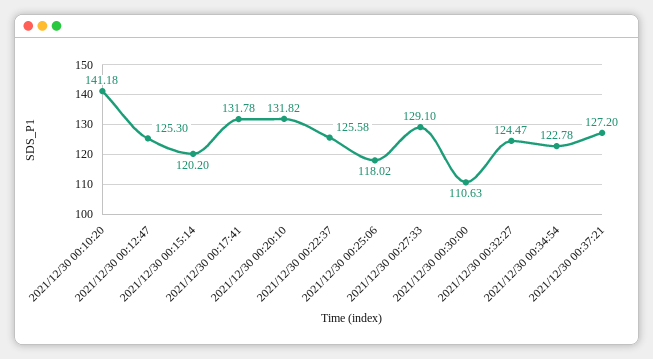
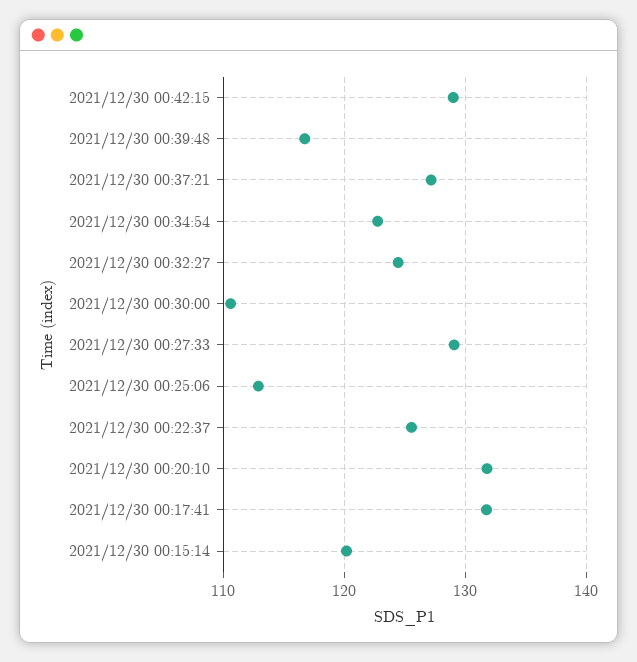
2021/12/30 00:10:20: 141.18 -> none
2021/12/30 00:12:47: 125.3 -> none
2021/12/30 00:25:06: 118.02 -> 113
2021/12/30 00:42:15: none -> 129
2021/12/30 00:39:48: none -> 117

